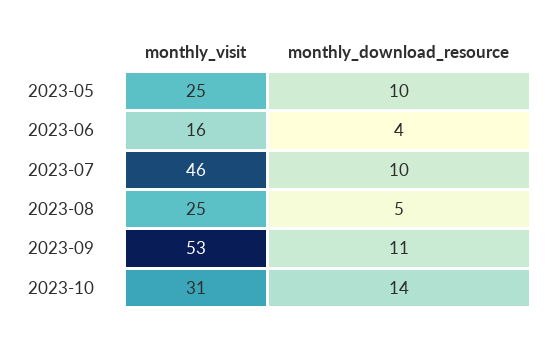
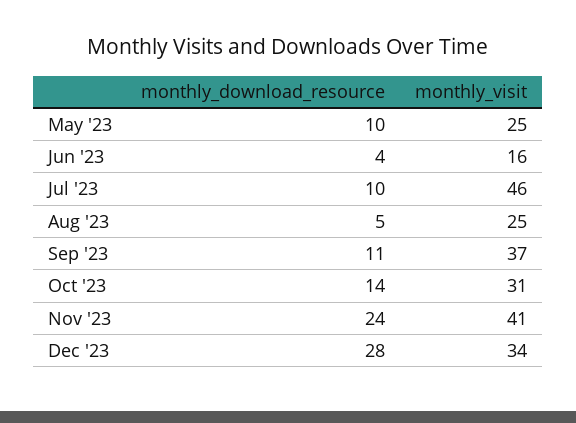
monthly_visit, 2023-09: 53 -> 37
monthly_download_resource, Nov '23: none -> 24
monthly_visit, Nov '23: none -> 41
monthly_download_resource, Dec '23: none -> 28
monthly_visit, Dec '23: none -> 34

